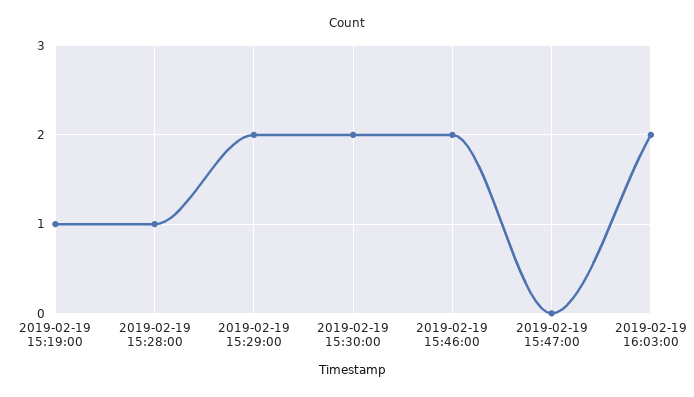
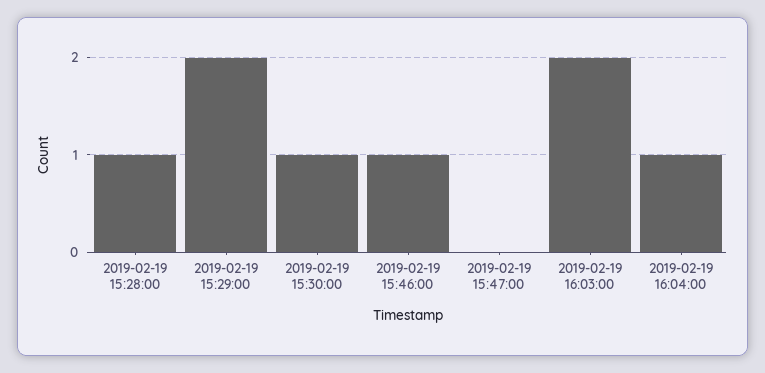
2019-02-19 15:19:00: 1 -> none
2019-02-19 15:30:00: 2 -> 1
2019-02-19 15:46:00: 2 -> 1
2019-02-19 16:04:00: none -> 1

